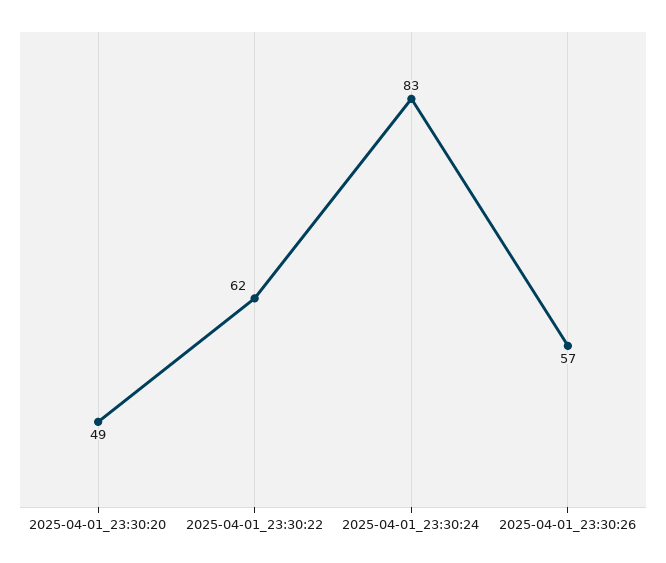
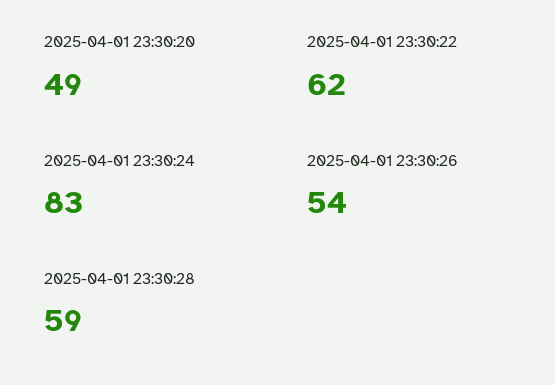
2025-04-01_23:30:26: 57 -> 54
2025-04-01 23:30:28: none -> 59

